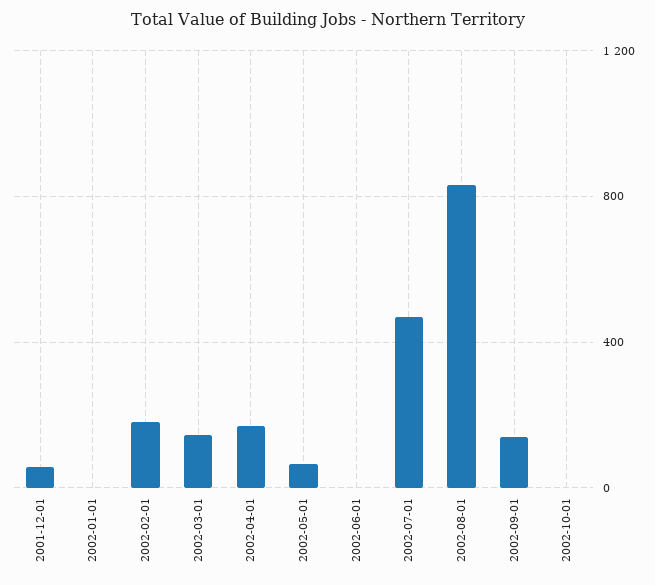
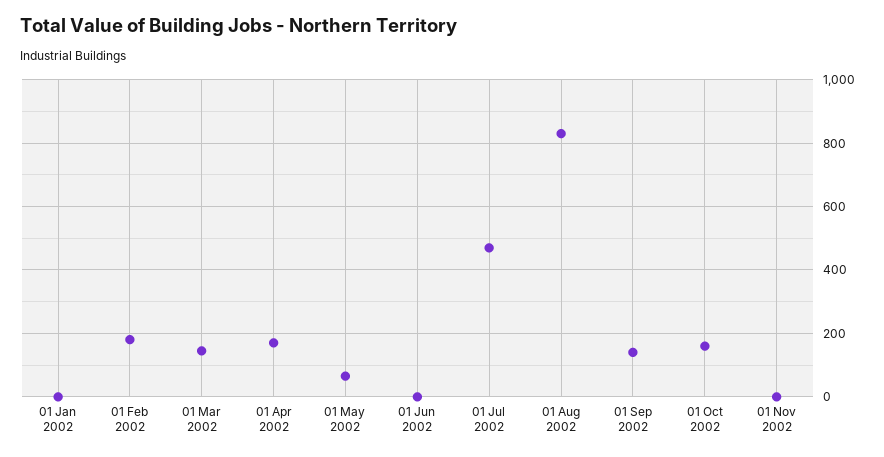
2001-12-01: 50 -> none
2002-10-01: 0 -> 160
01 Nov 2002: none -> 0

